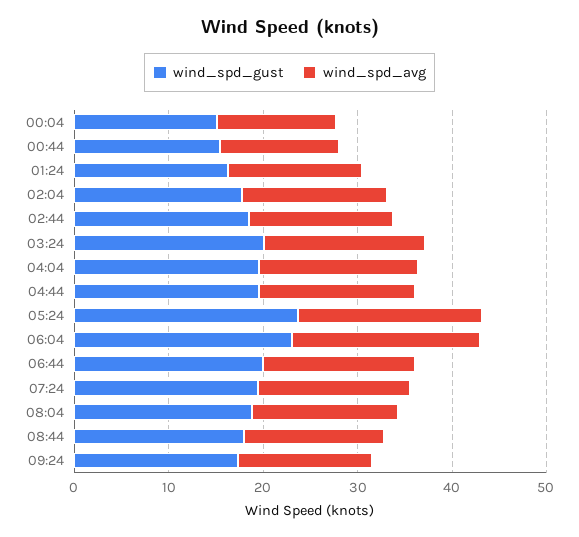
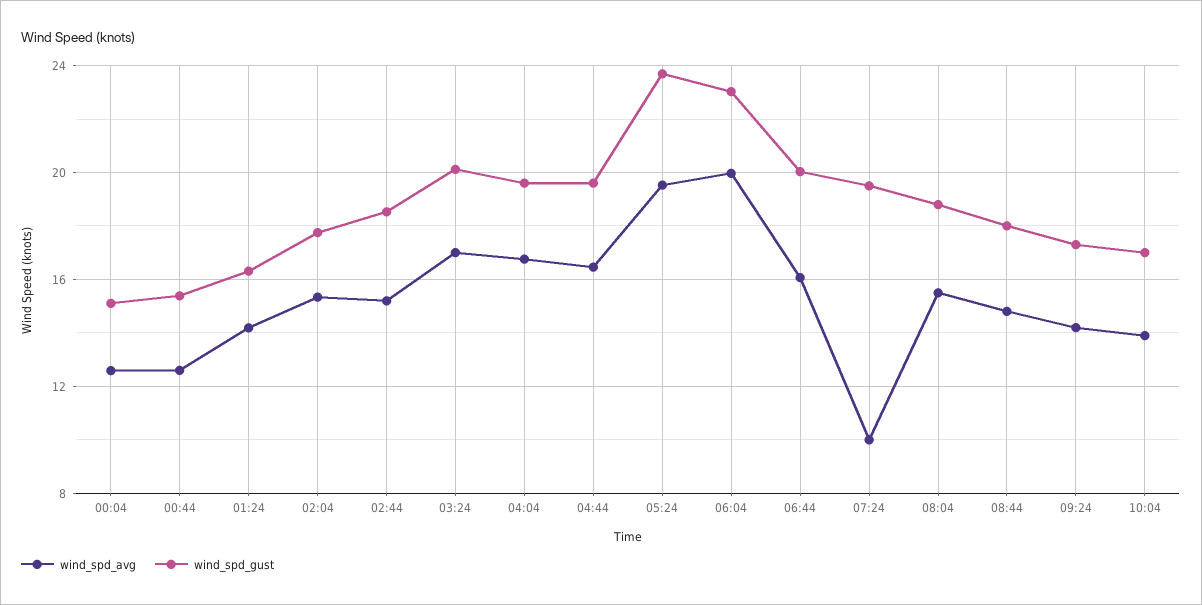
wind_spd_avg, 07:24: 16 -> 10
wind_spd_avg, 10:04: none -> 14
wind_spd_gust, 10:04: none -> 17

